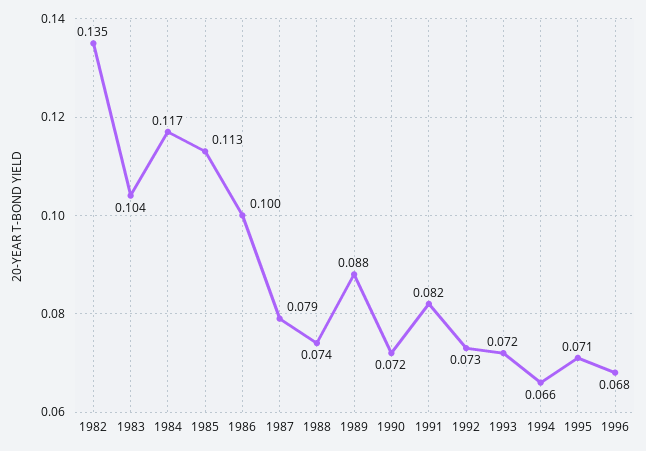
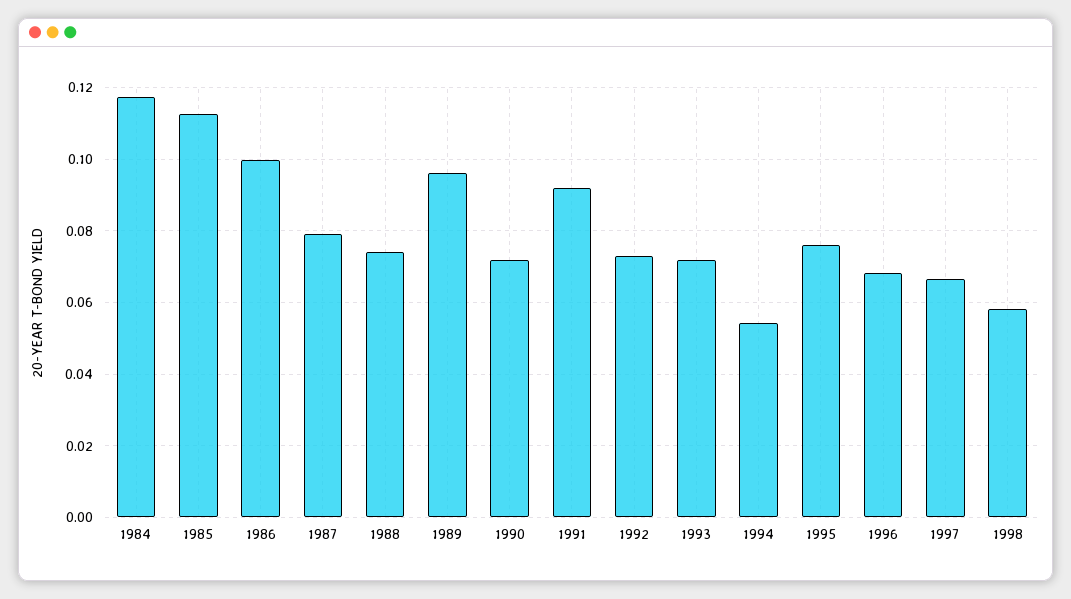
1982: 0.135 -> none
1983: 0.104 -> none
1989: 0.088 -> 0.096
1991: 0.082 -> 0.092
1994: 0.066 -> 0.054
1995: 0.071 -> 0.076
1997: none -> 0.066
1998: none -> 0.058

